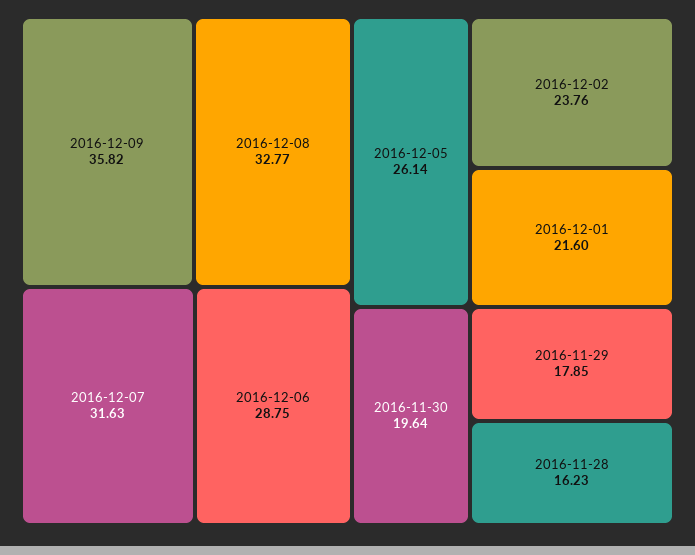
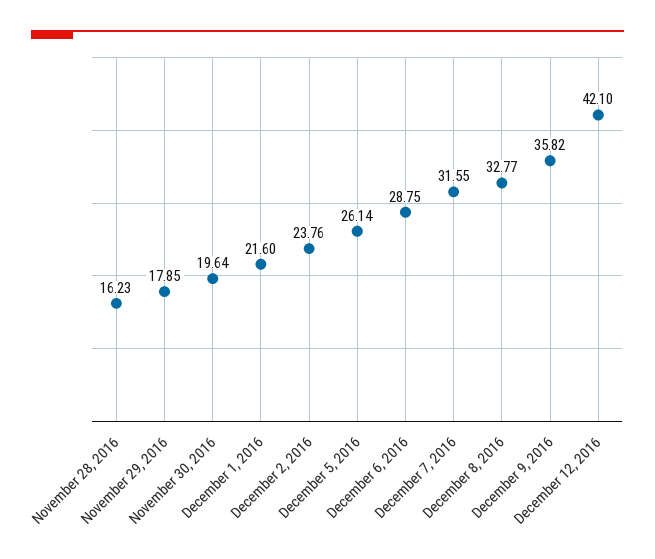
2016-12-07: 31.63 -> 31.55
December 12, 2016: none -> 42.1

